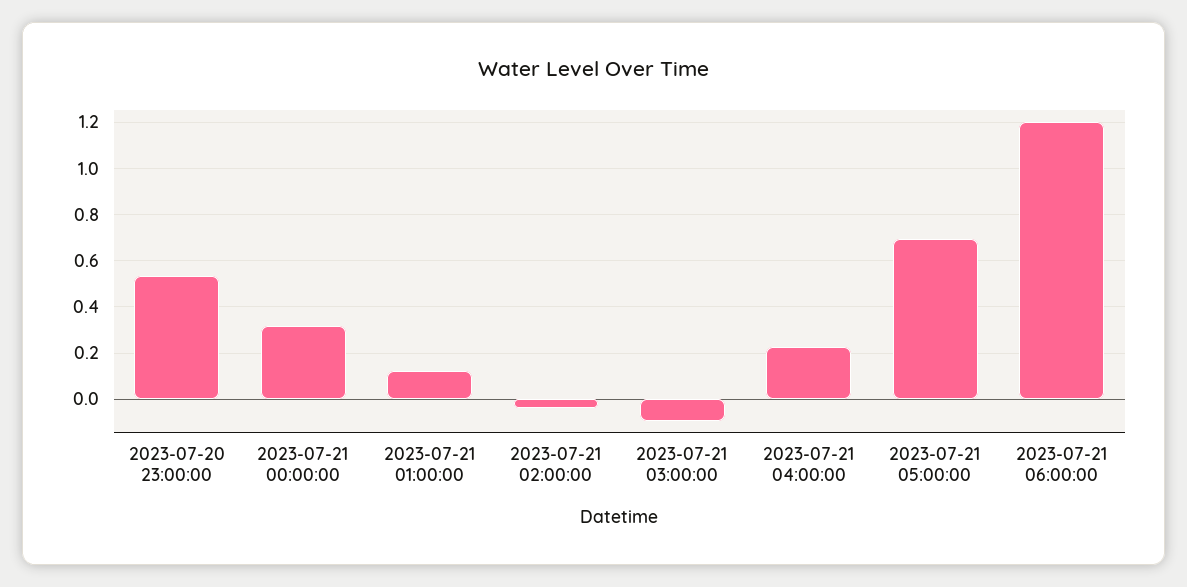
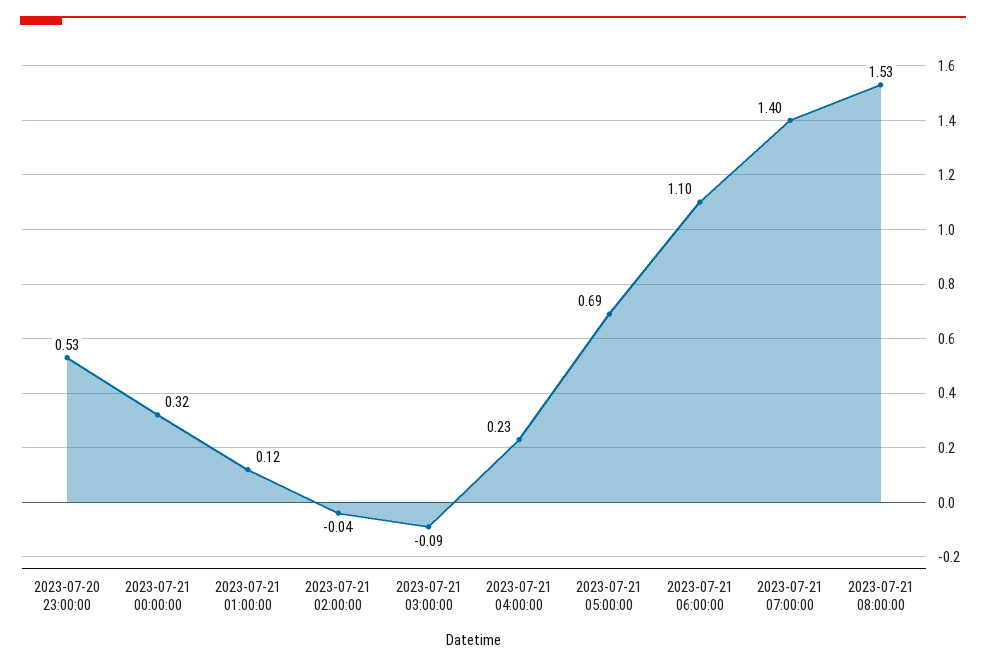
2023-07-21 06:00:00: 1.2 -> 1.1
2023-07-21 07:00:00: none -> 1.4
2023-07-21 08:00:00: none -> 1.53

